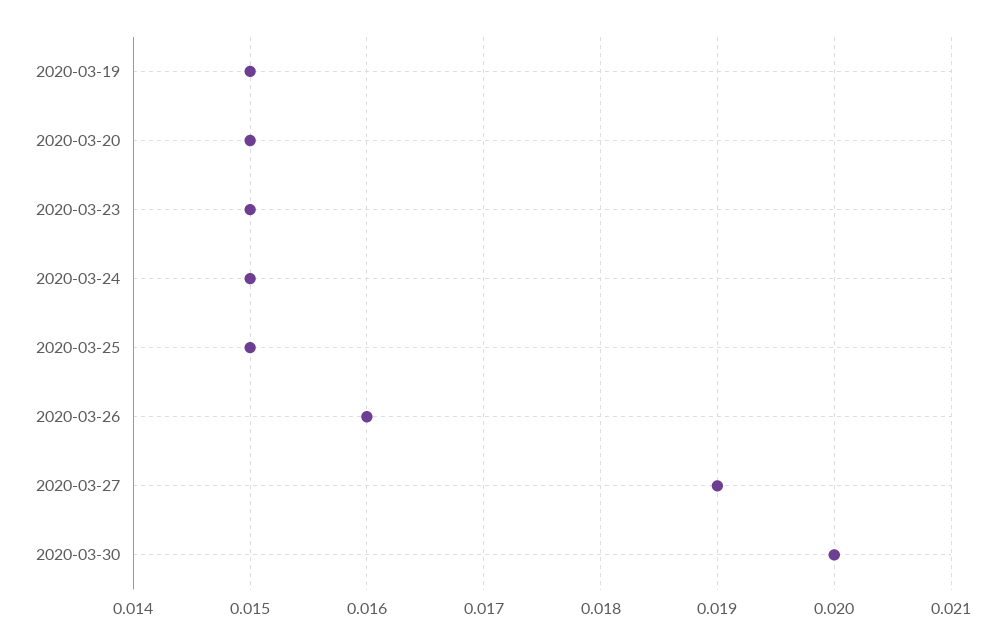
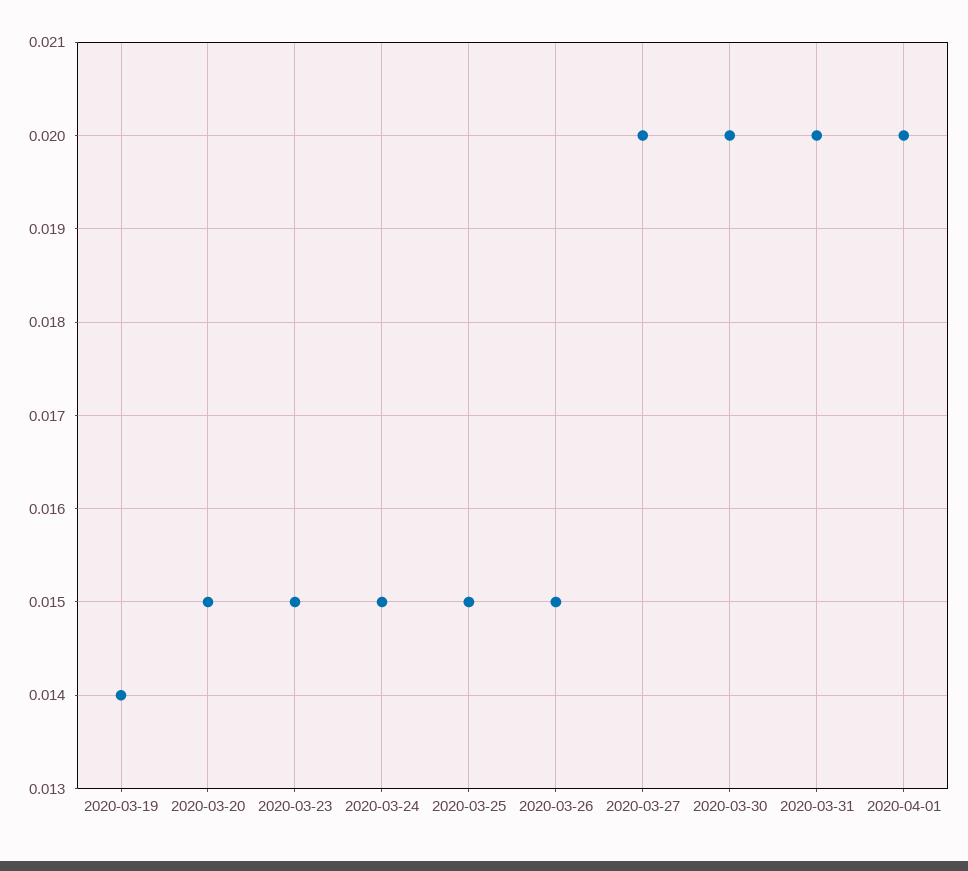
2020-03-19: 0.015 -> 0.014
2020-03-26: 0.016 -> 0.015
2020-03-27: 0.019 -> 0.02
2020-03-31: none -> 0.02
2020-04-01: none -> 0.02

